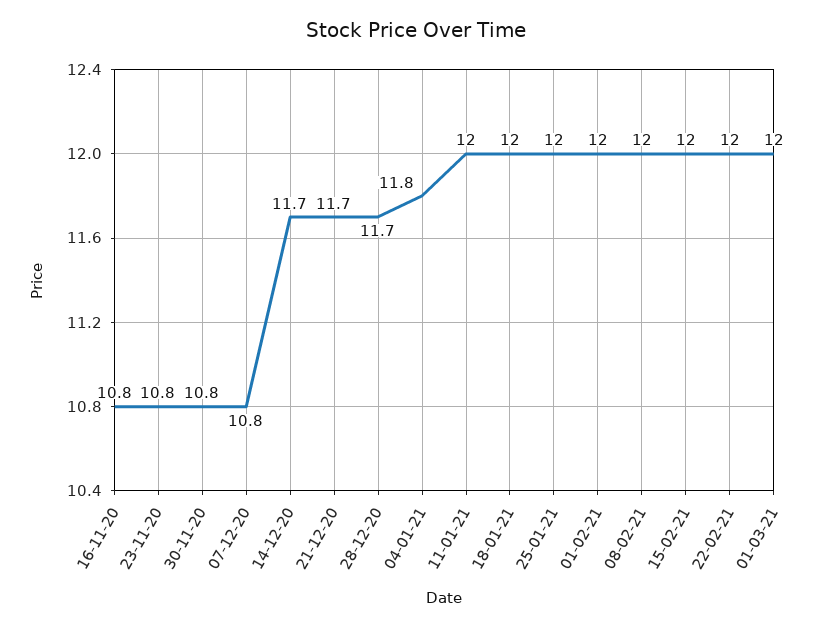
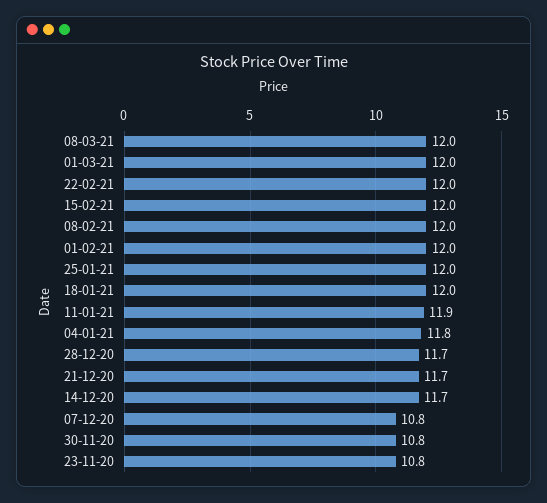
16-11-20: 10.8 -> none
11-01-21: 12 -> 11.9
08-03-21: none -> 12

